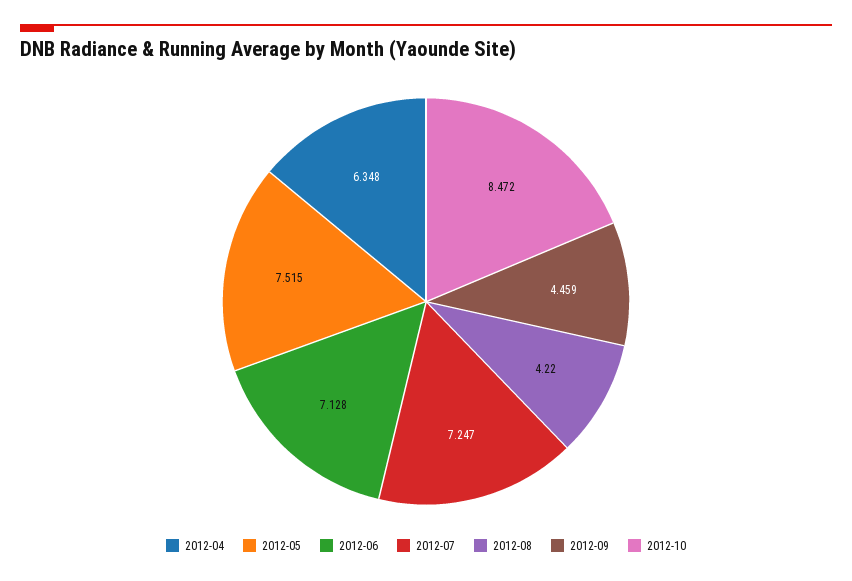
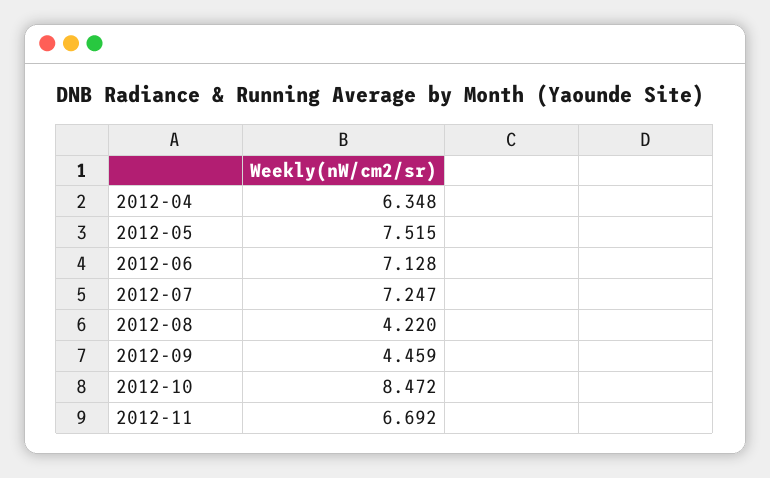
2012-11: none -> 6.692

